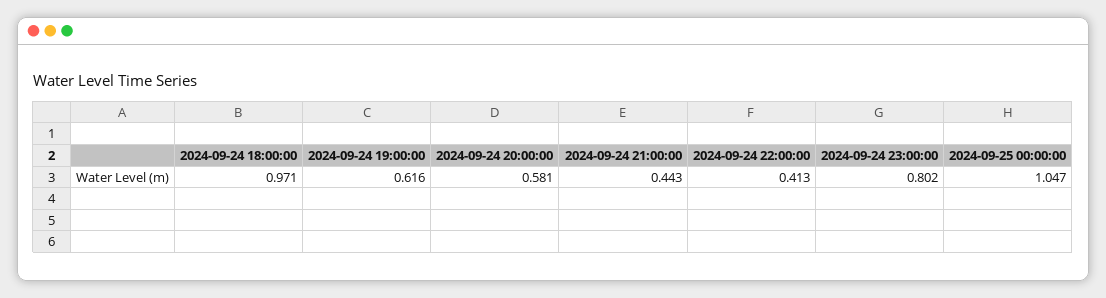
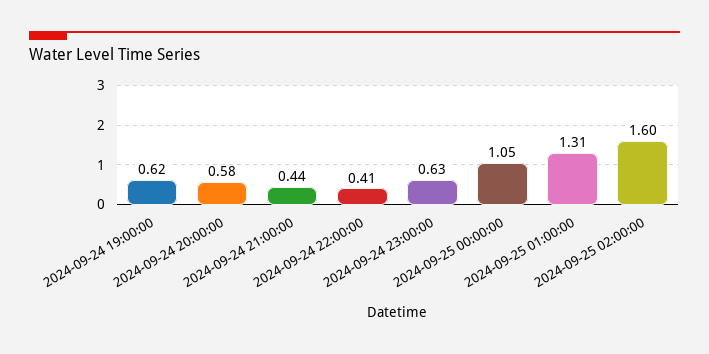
2024-09-24 18:00:00: 0.971 -> none
2024-09-24 23:00:00: 0.802 -> 0.63
2024-09-25 01:00:00: none -> 1.31
2024-09-25 02:00:00: none -> 1.6

